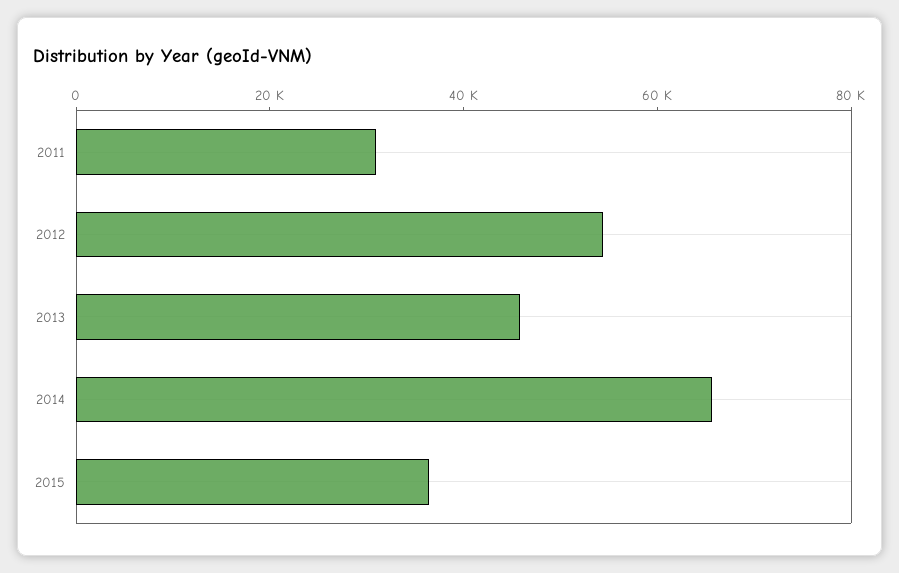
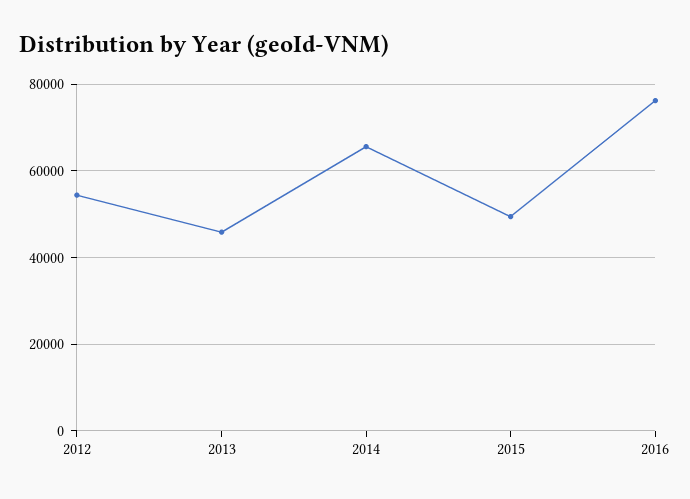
2011: 30000 -> none
2015: 35000 -> 50000
2016: none -> 76000

